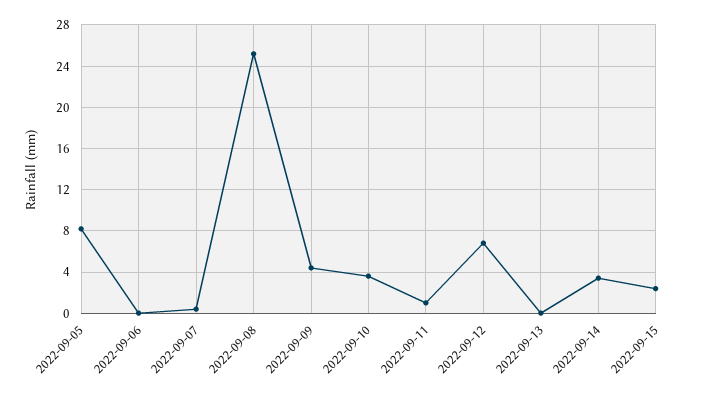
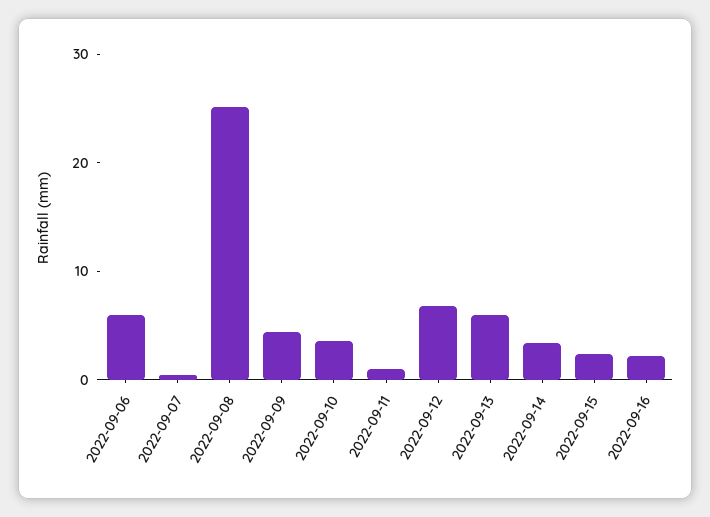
2022-09-05: 8 -> none
2022-09-06: 0 -> 6
2022-09-13: 0 -> 6
2022-09-16: none -> 2

